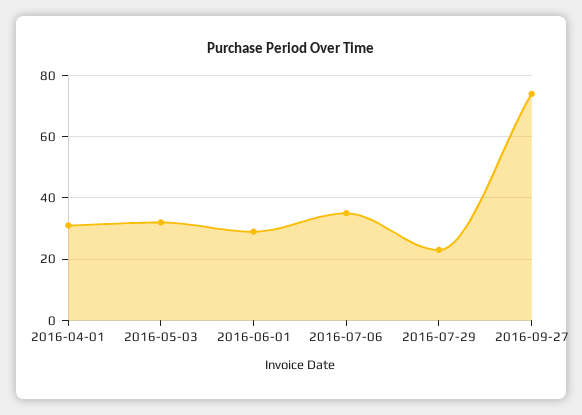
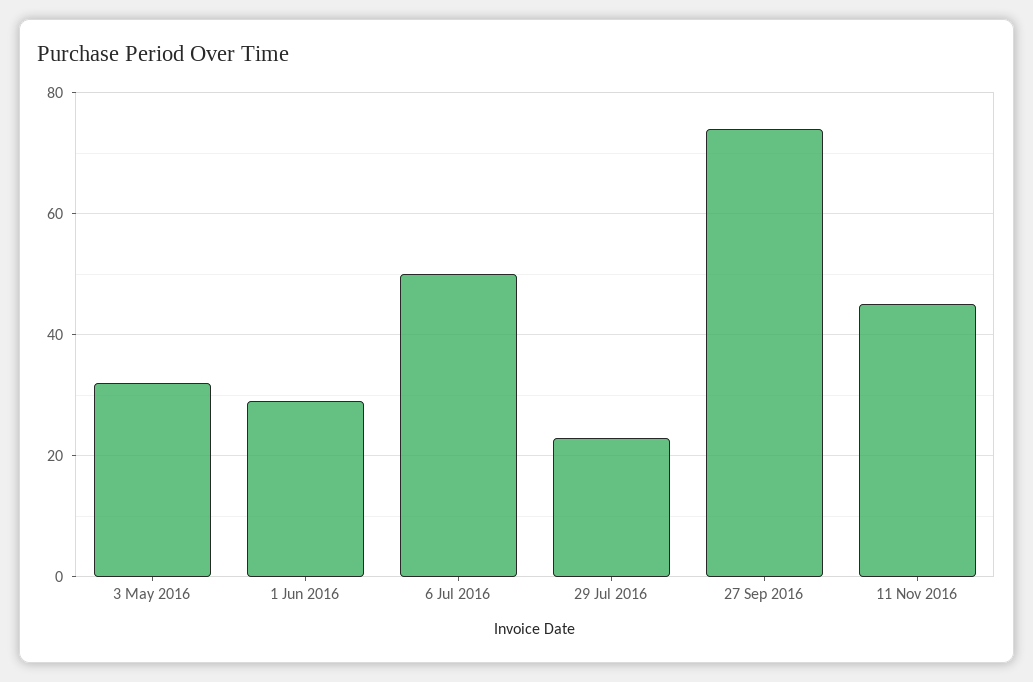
2016-04-01: 30 -> none
2016-07-06: 35 -> 50
11 Nov 2016: none -> 45

